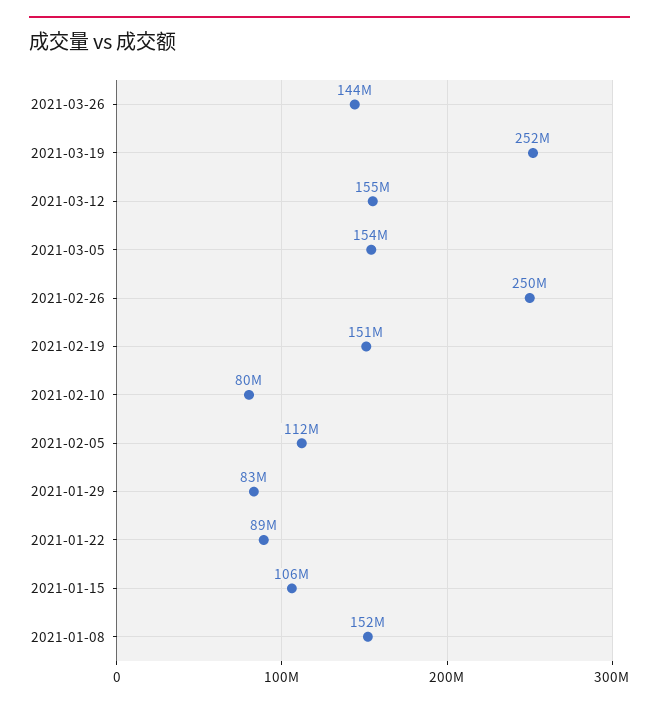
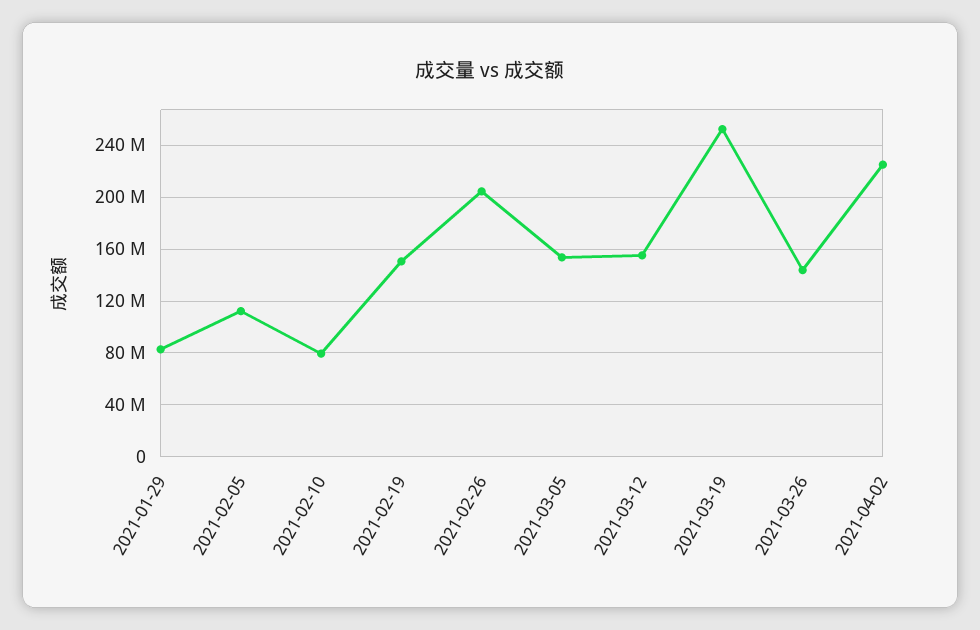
2021-02-26: 250000000 -> 205000000
2021-01-22: 89000000 -> none
2021-01-15: 106000000 -> none
2021-01-08: 152000000 -> none
2021-04-02: none -> 225000000

